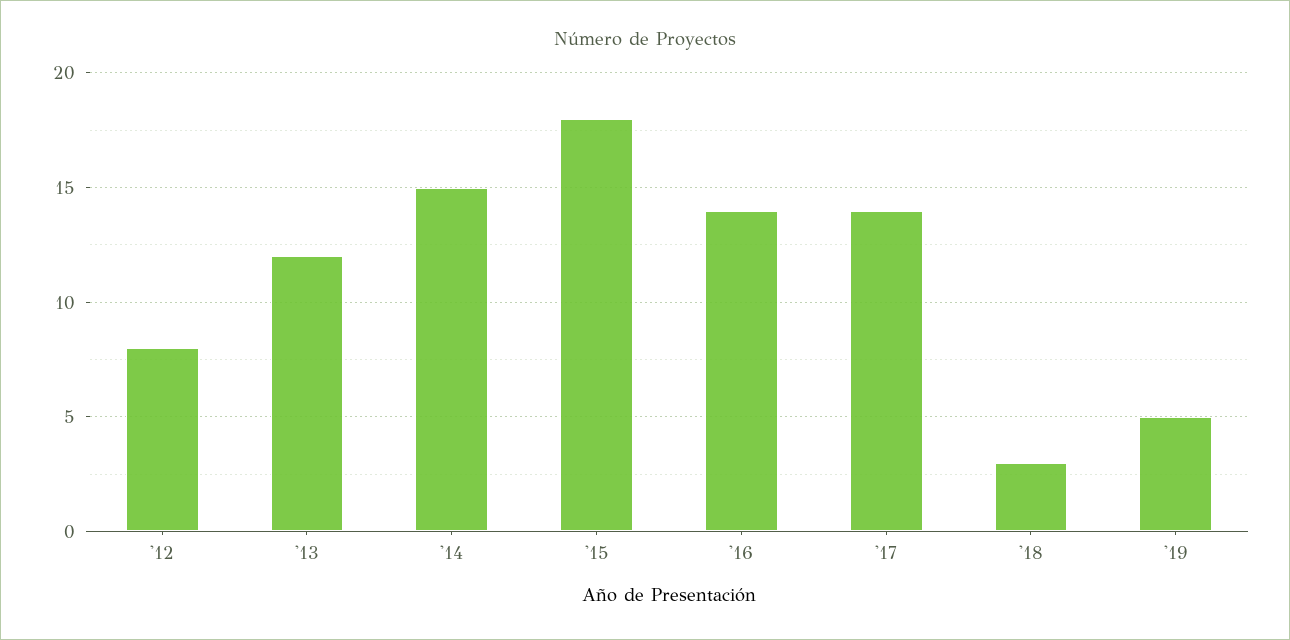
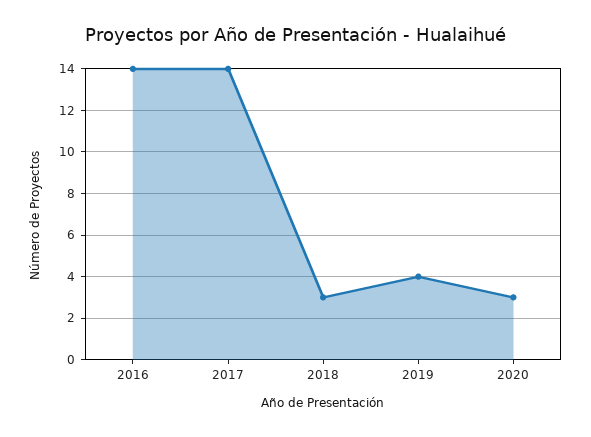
'12: 8 -> none
'13: 12 -> none
'14: 15 -> none
'15: 18 -> none
'19: 5 -> 4
2020: none -> 3

